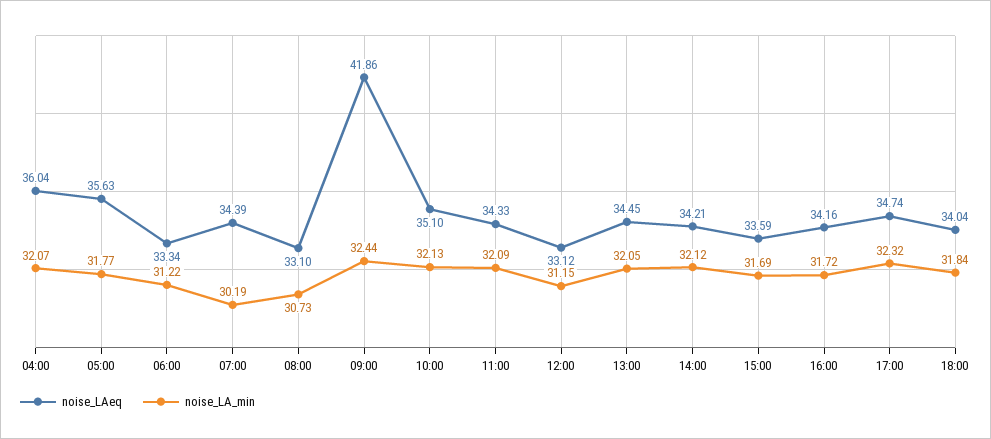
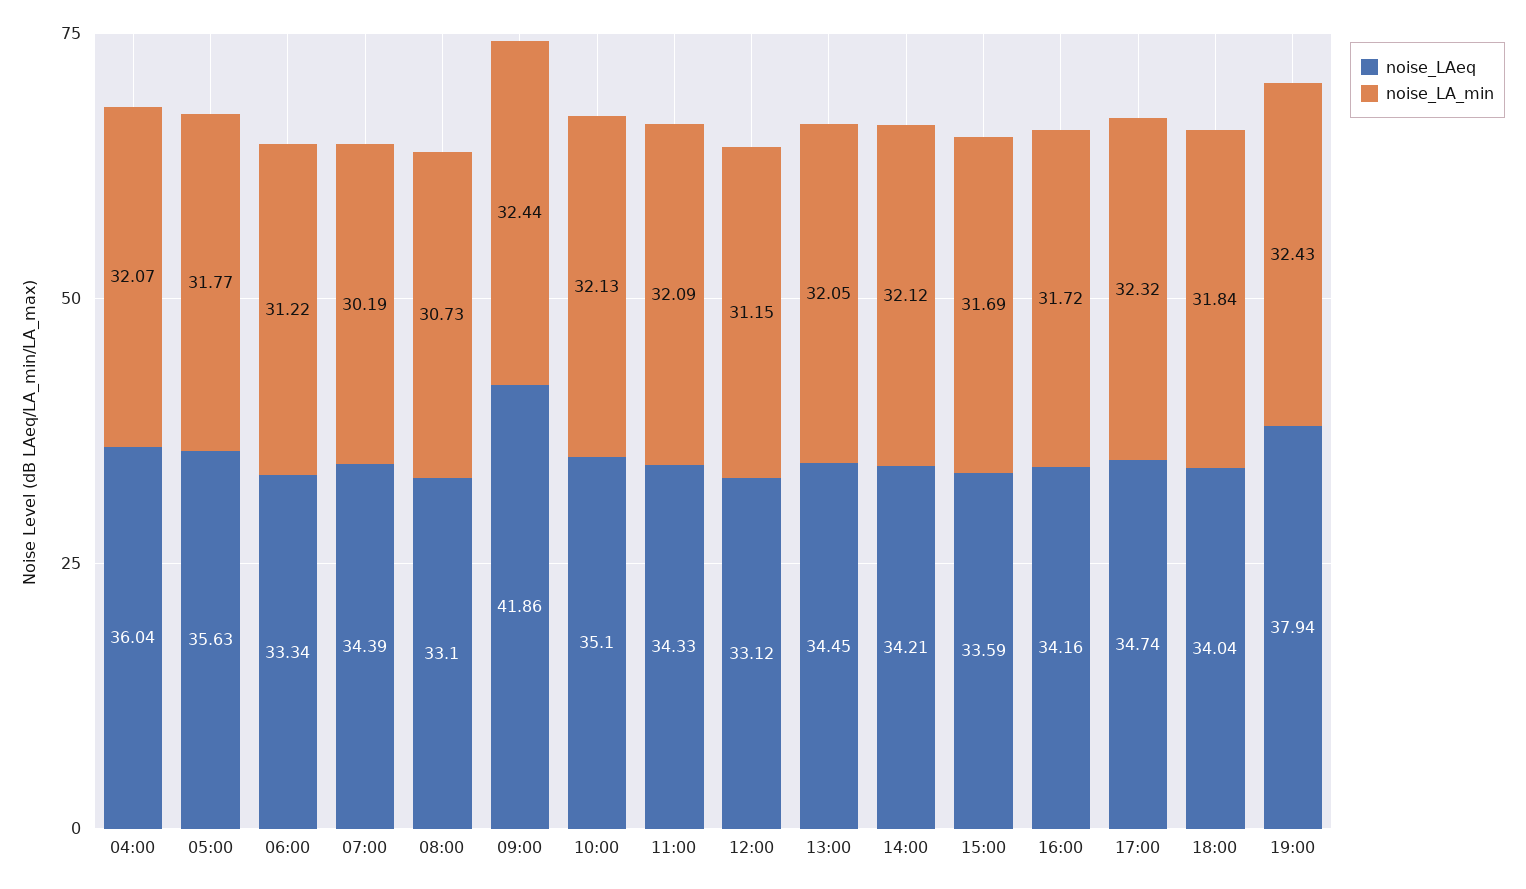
noise_LAeq, 19:00: none -> 37.94
noise_LA_min, 19:00: none -> 32.43

